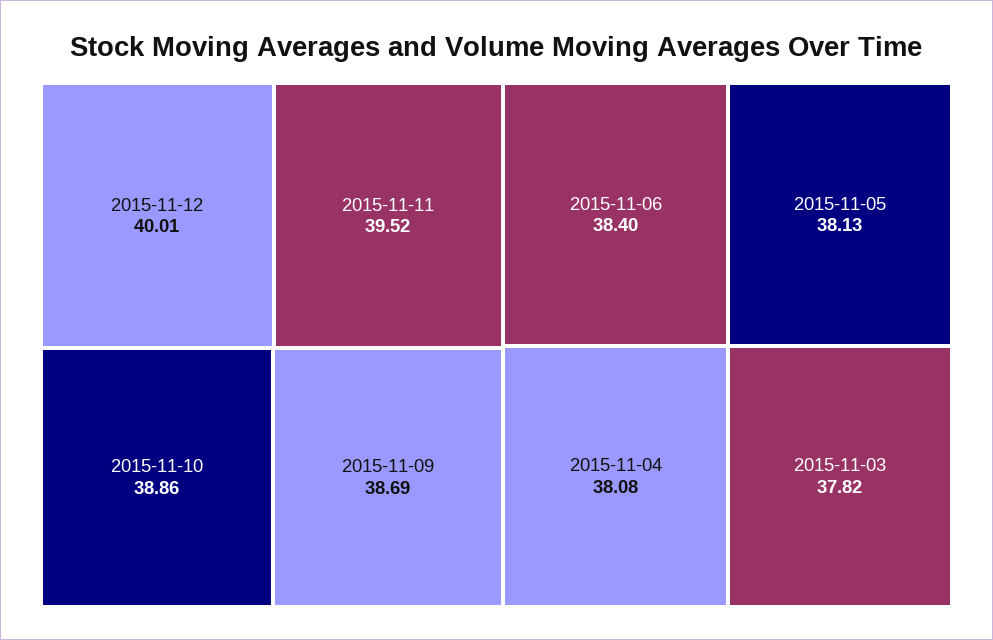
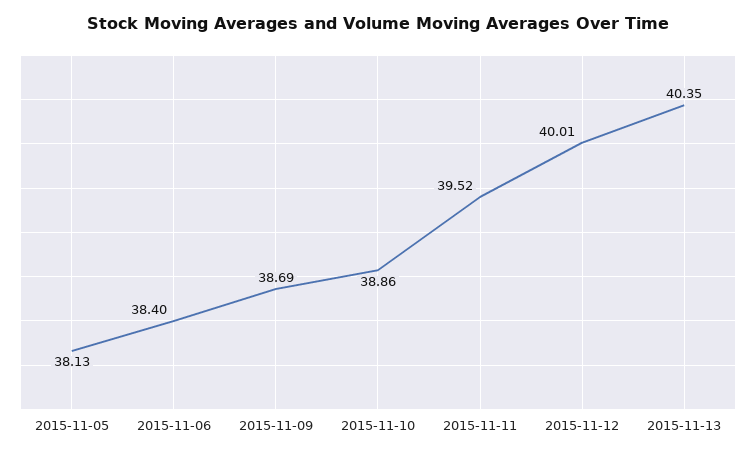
2015-11-04: 38.08 -> none
2015-11-03: 37.82 -> none
2015-11-13: none -> 40.35

